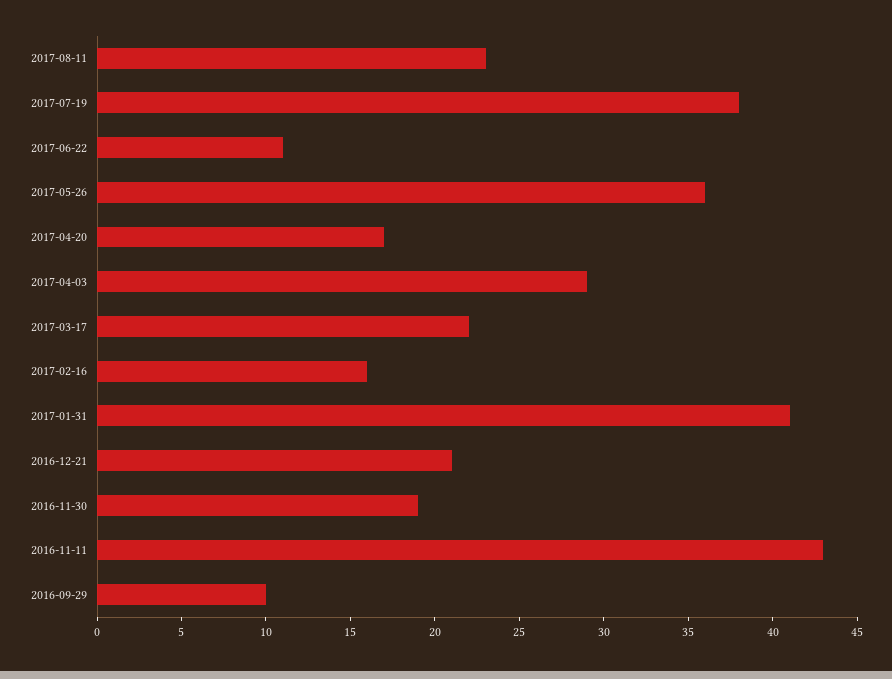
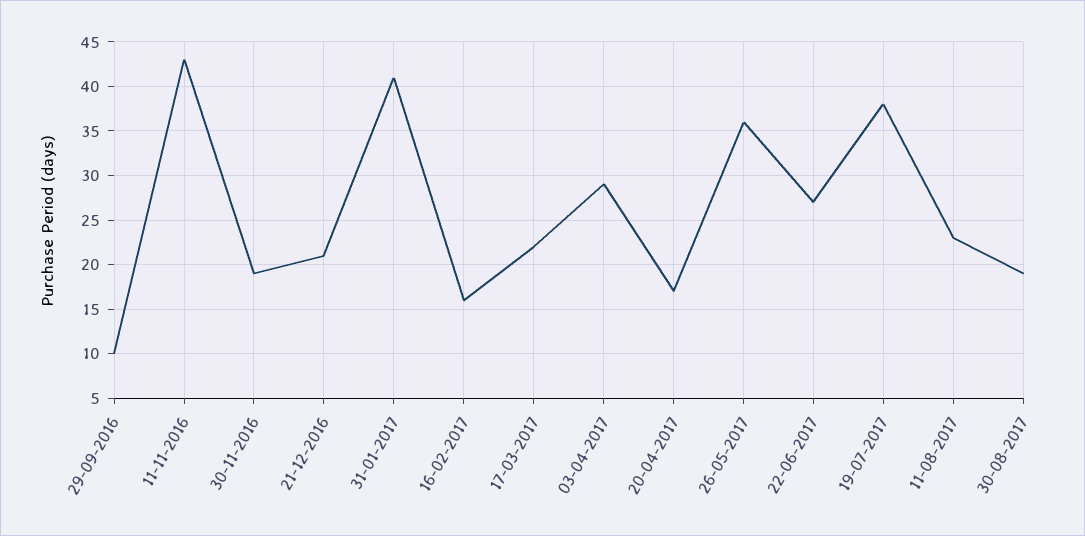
2017-06-22: 11 -> 27
30-08-2017: none -> 19

